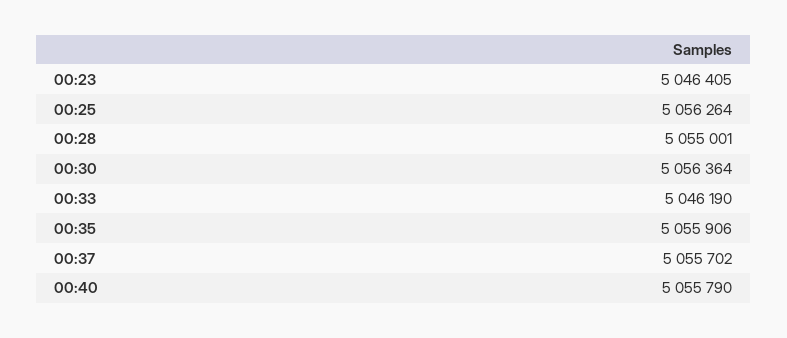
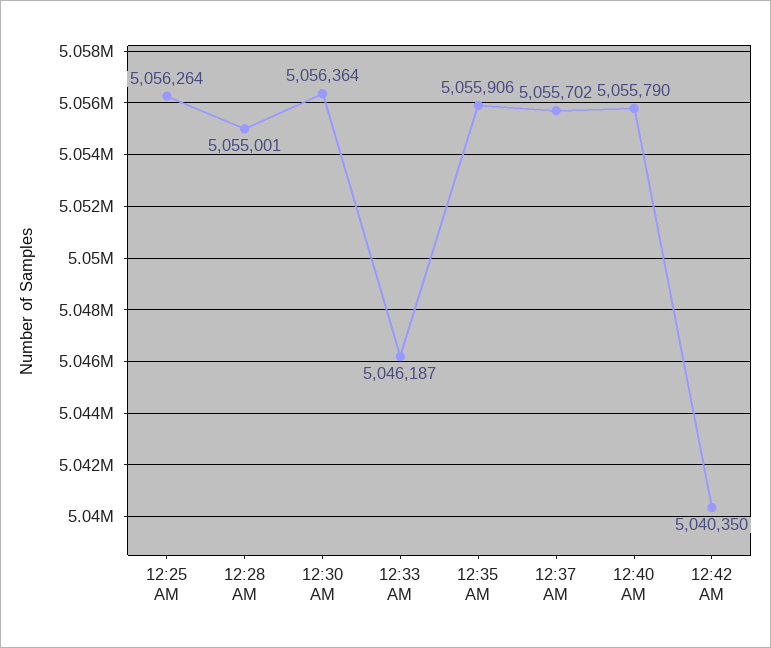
00:23: 5046405 -> none
00:33: 5046190 -> 5046187
12:42 AM: none -> 5040350

